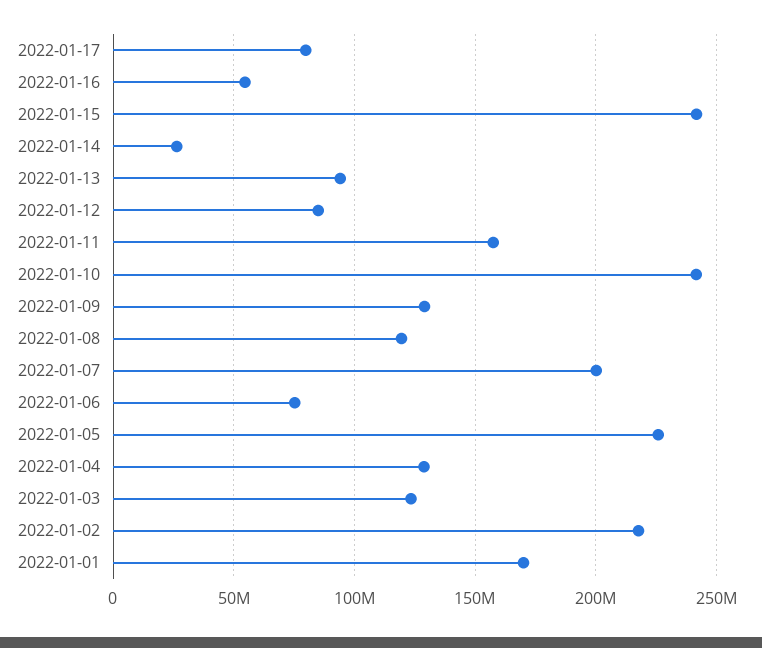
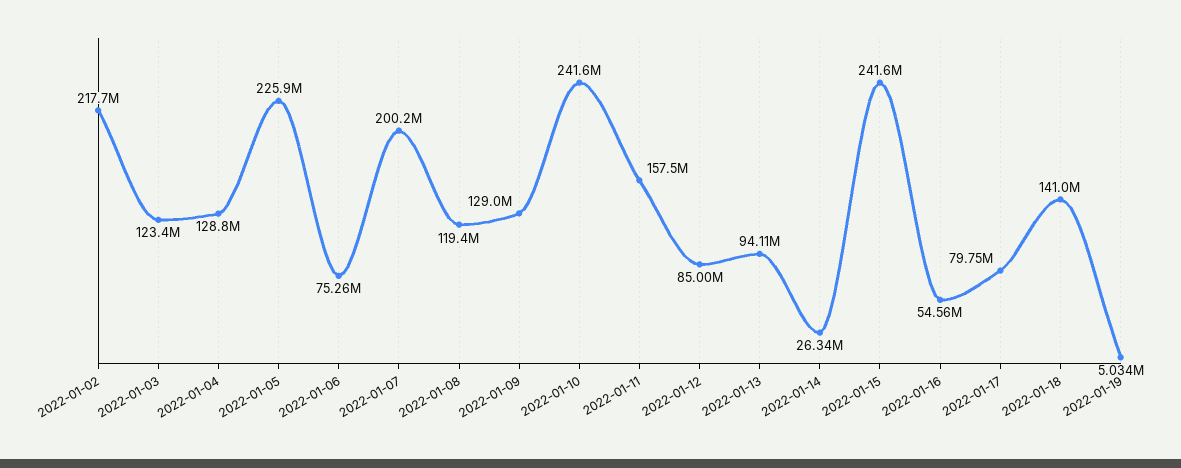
2022-01-01: 170000000 -> none
2022-01-18: none -> 141000000
2022-01-19: none -> 5034000

